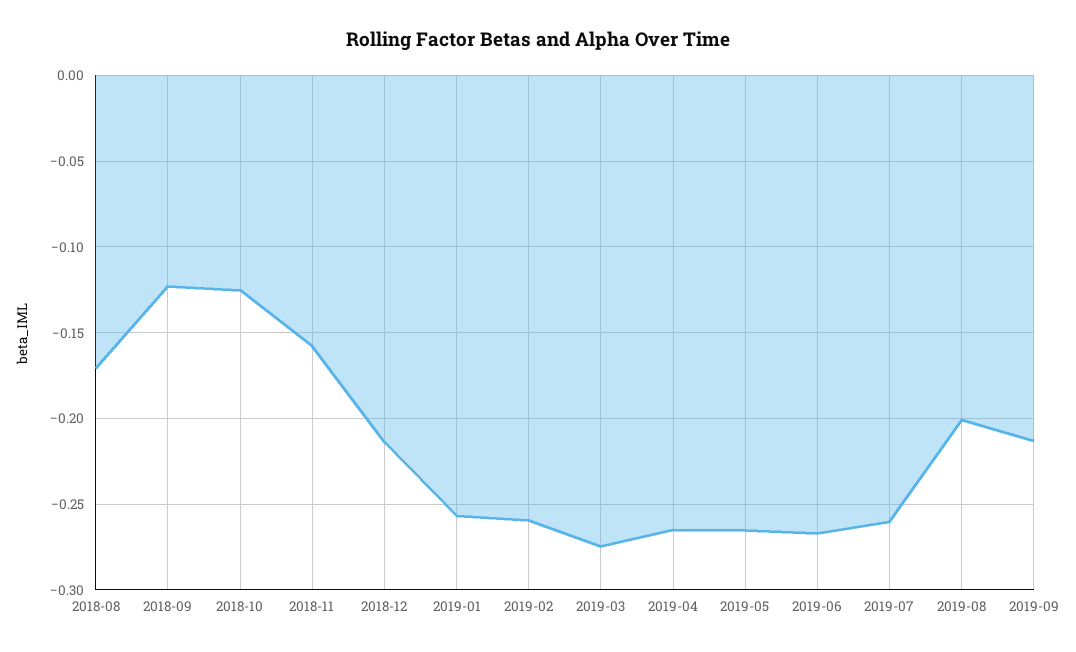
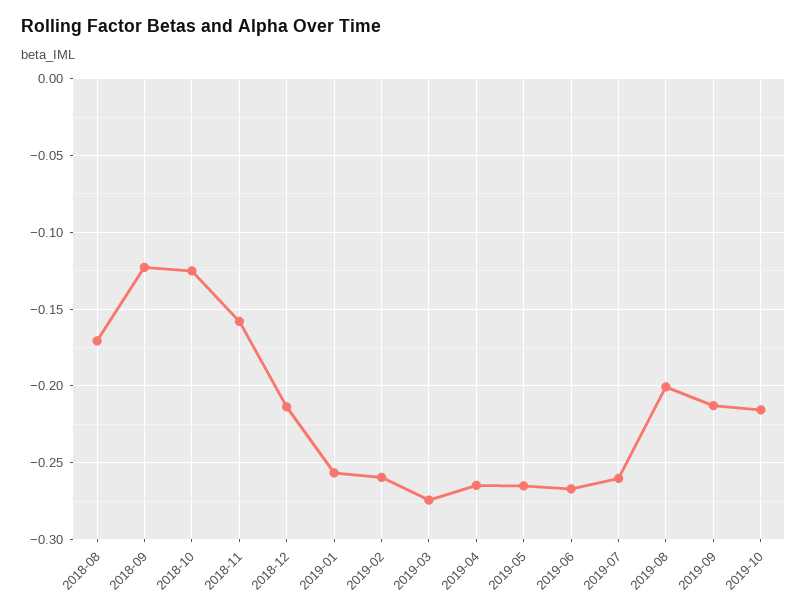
2019-10: none -> -0.215

